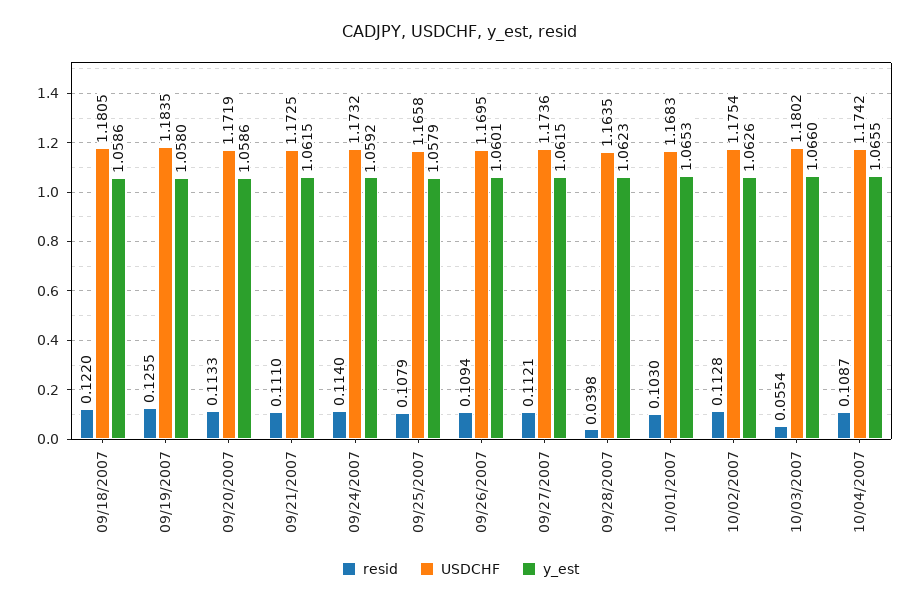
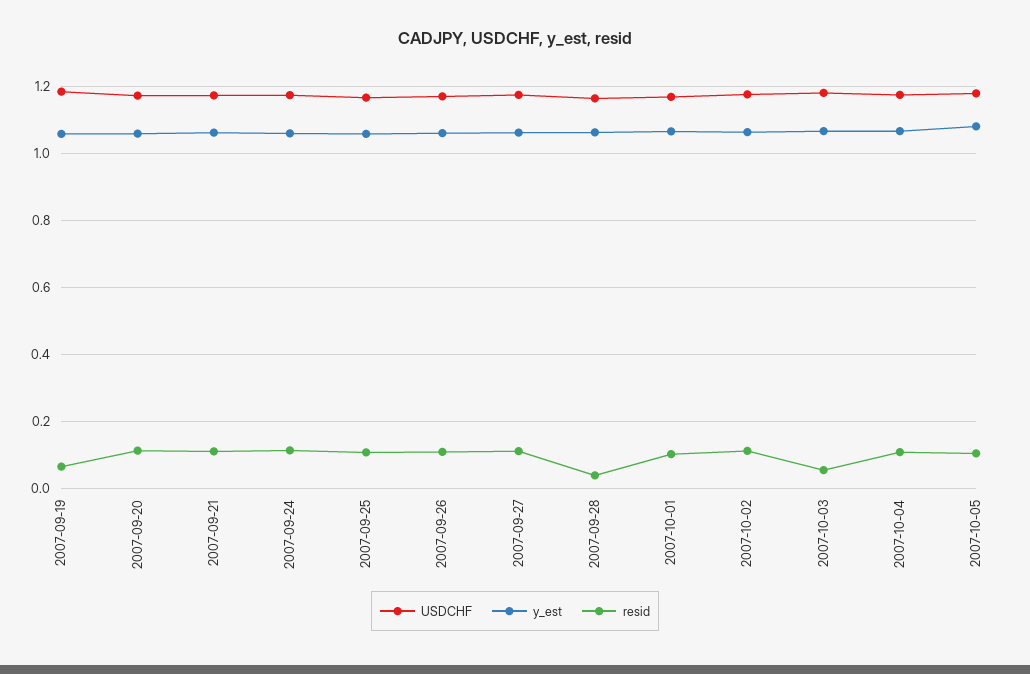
resid, 09/18/2007: 0.122 -> none
USDCHF, 09/18/2007: 1.1805 -> none
y_est, 09/18/2007: 1.0586 -> none
resid, 09/19/2007: 0.1255 -> 0.06
USDCHF, 2007-10-05: none -> 1.18
y_est, 2007-10-05: none -> 1.08
resid, 2007-10-05: none -> 0.1

